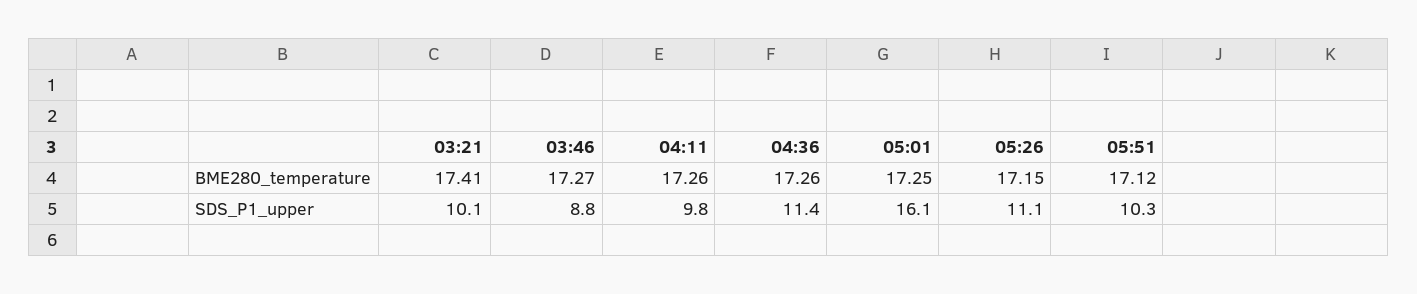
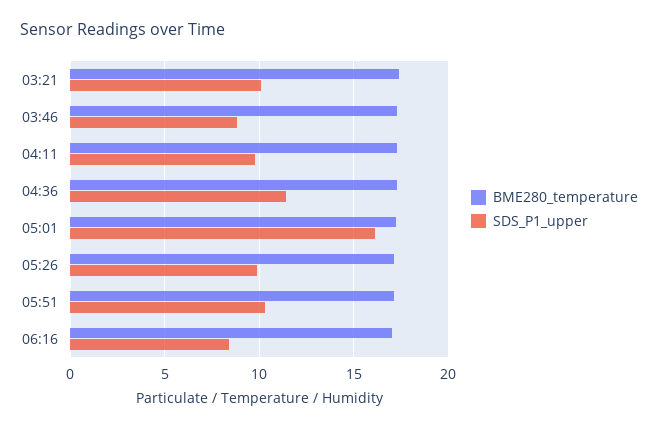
SDS_P1_upper, 05:26: 11.1 -> 10
BME280_temperature, 06:16: none -> 17
SDS_P1_upper, 06:16: none -> 8.5

